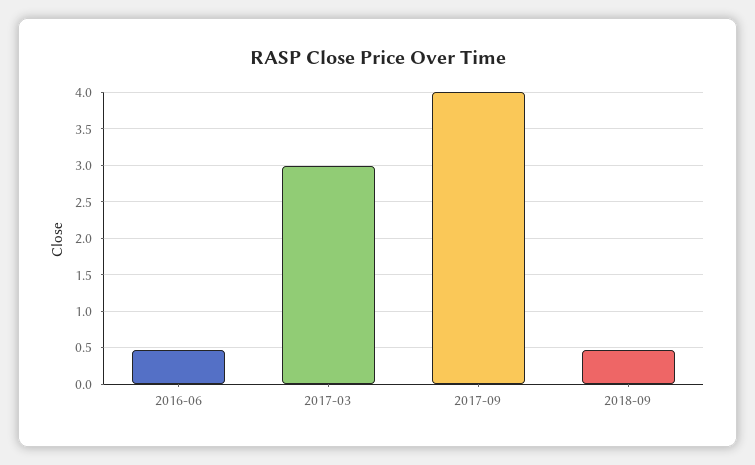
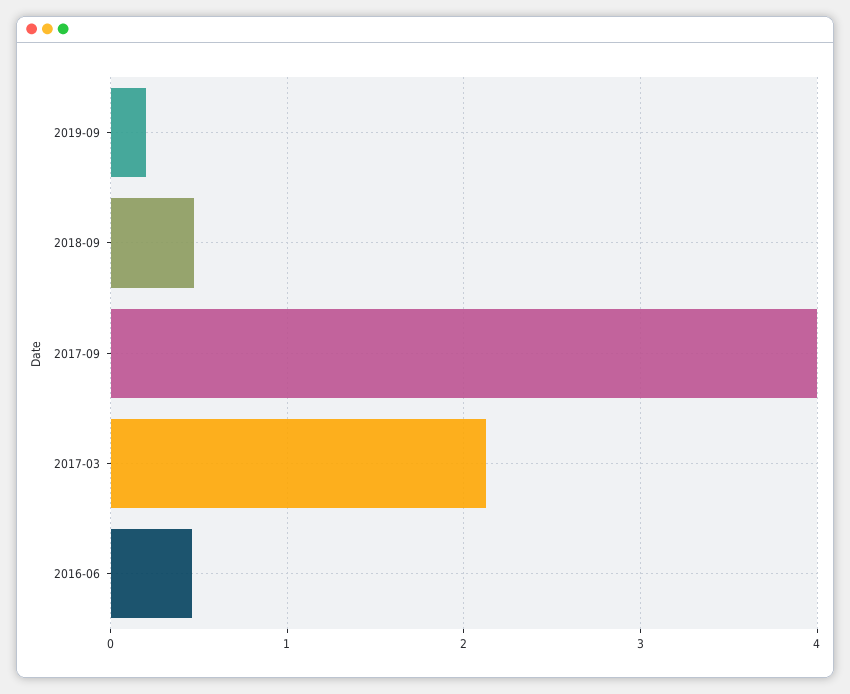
2017-03: 3 -> 2.1
2019-09: none -> 0.2

